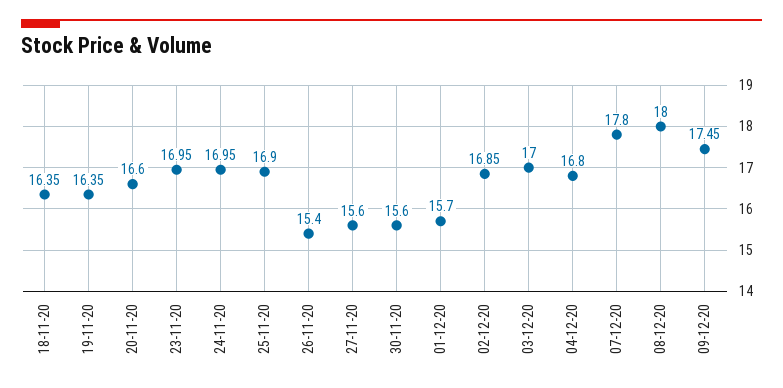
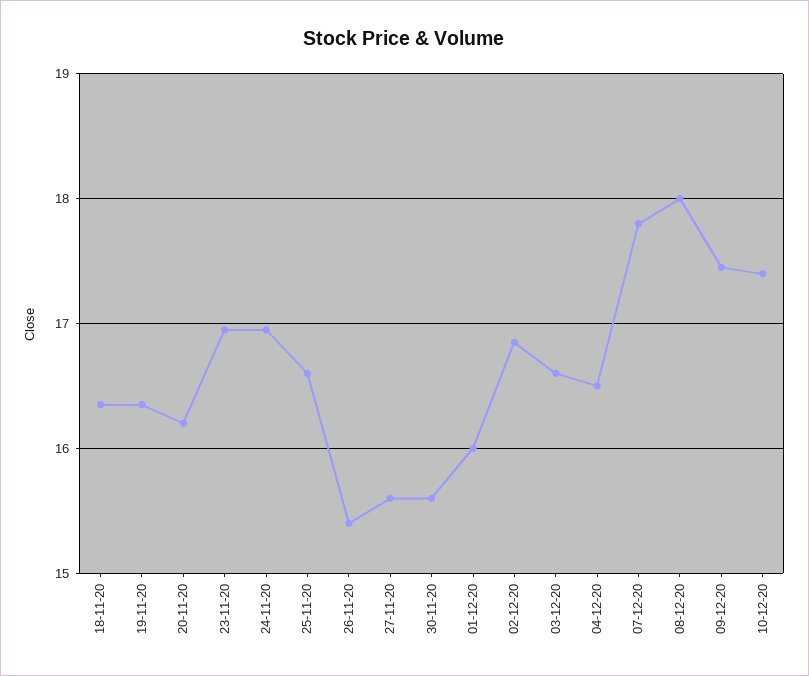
20-11-20: 16.6 -> 16.2
25-11-20: 16.9 -> 16.6
01-12-20: 15.7 -> 16
03-12-20: 17 -> 16.6
04-12-20: 16.8 -> 16.5
10-12-20: none -> 17.4

